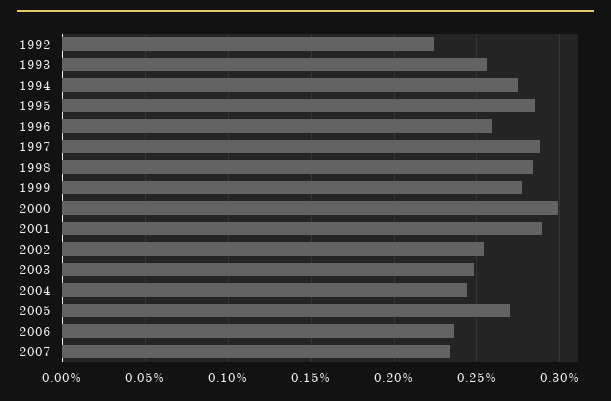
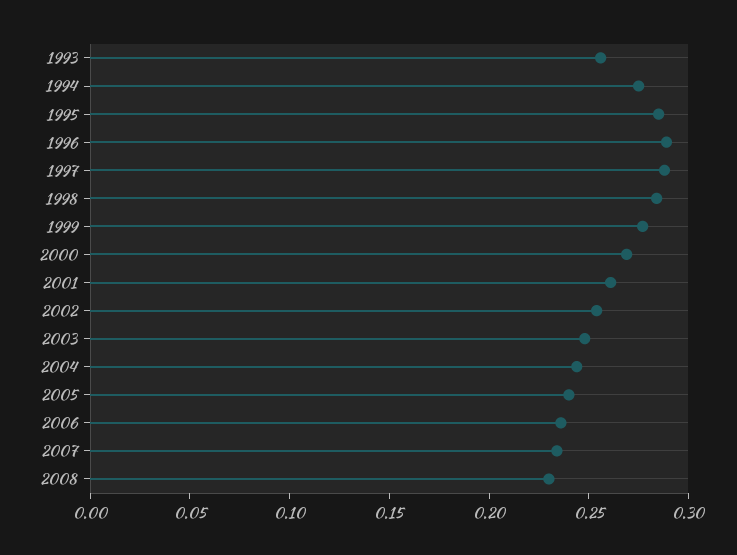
1992: 0.225 -> none
1996: 0.26 -> 0.29
2000: 0.3 -> 0.27
2001: 0.29 -> 0.26
2005: 0.27 -> 0.24
2008: none -> 0.23

